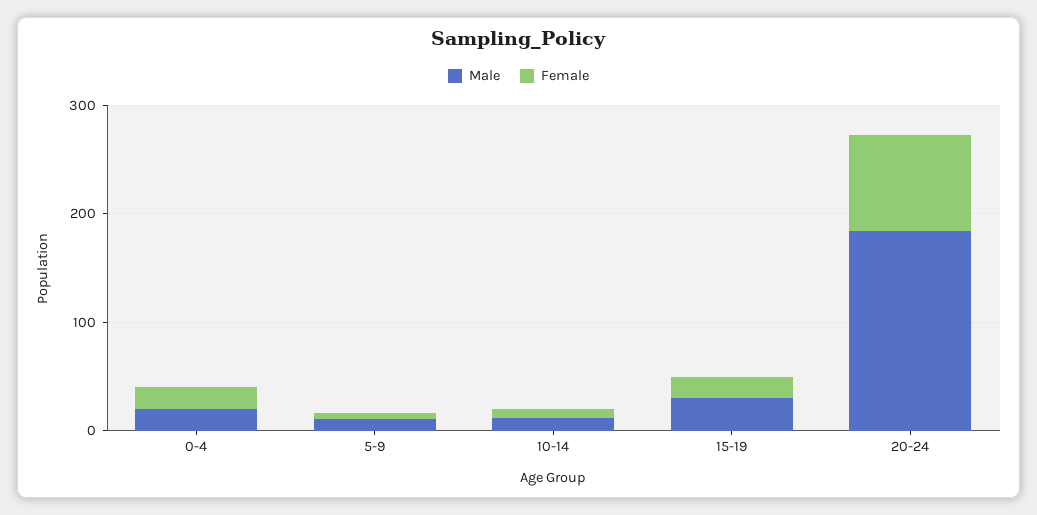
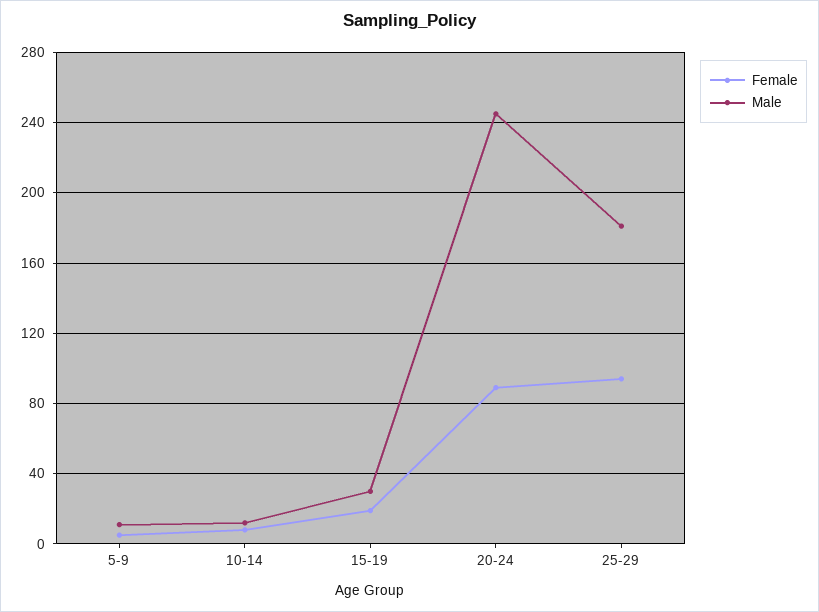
Male, 0-4: 20 -> none
Female, 0-4: 20 -> none
Male, 20-24: 180 -> 245
Female, 25-29: none -> 95
Male, 25-29: none -> 180

